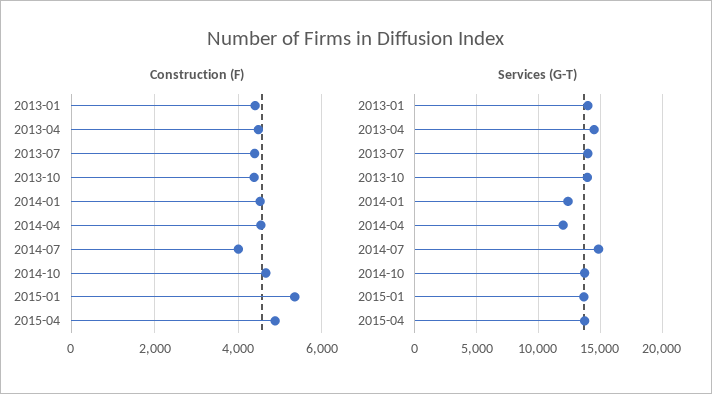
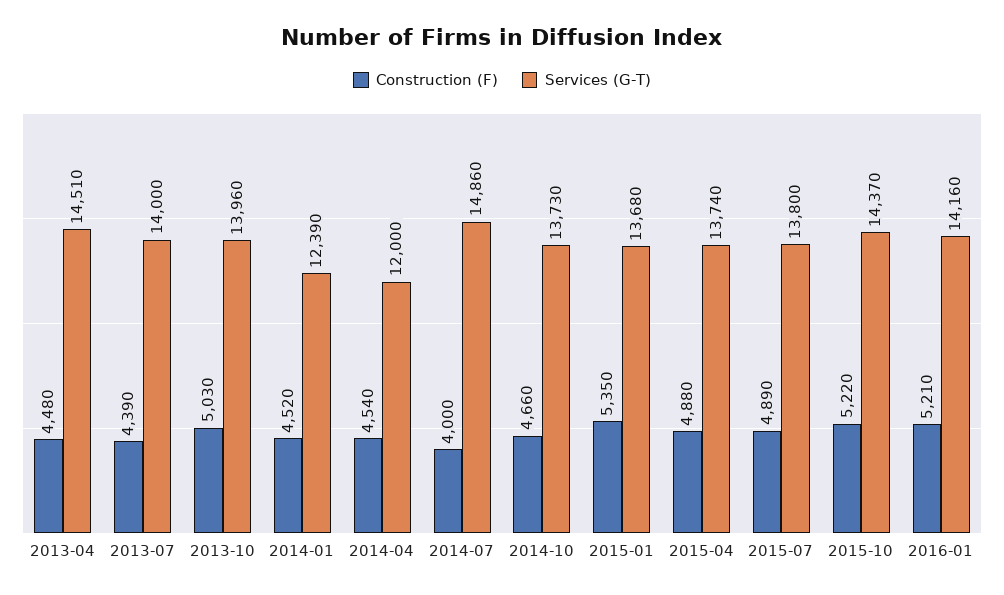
Construction (F), 2013-01: 4400 -> none
Construction (F), 2013-10: 4400 -> 5030
Services (G-T), 2013-01: 14000 -> none
Construction (F), 2015-07: none -> 4890
Services (G-T), 2015-07: none -> 13800
Construction (F), 2015-10: none -> 5220
Services (G-T), 2015-10: none -> 14370
Construction (F), 2016-01: none -> 5210
Services (G-T), 2016-01: none -> 14160

